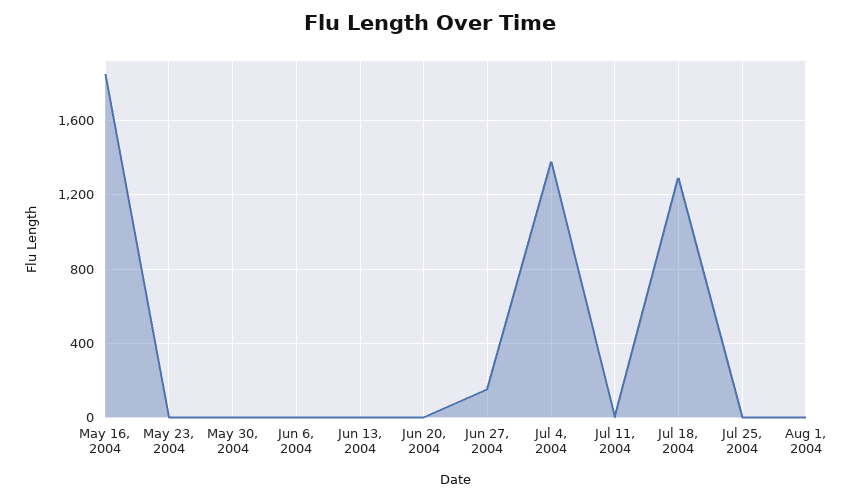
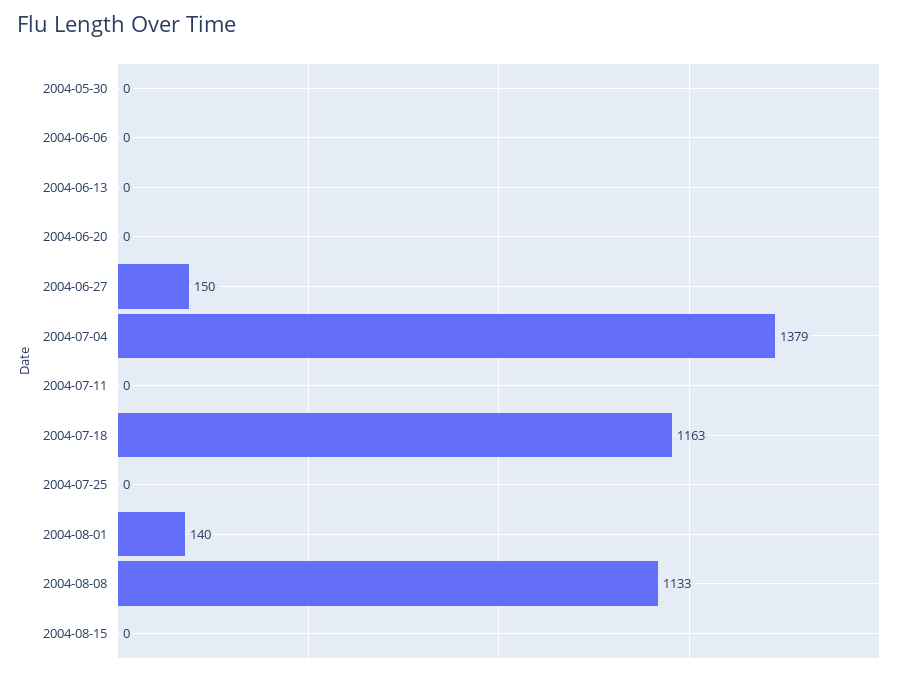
May 16, 2004: 1850 -> none
May 23, 2004: 0 -> none
Jul 18, 2004: 1300 -> 1163
Aug 1, 2004: 0 -> 140
2004-08-08: none -> 1133
2004-08-15: none -> 0

